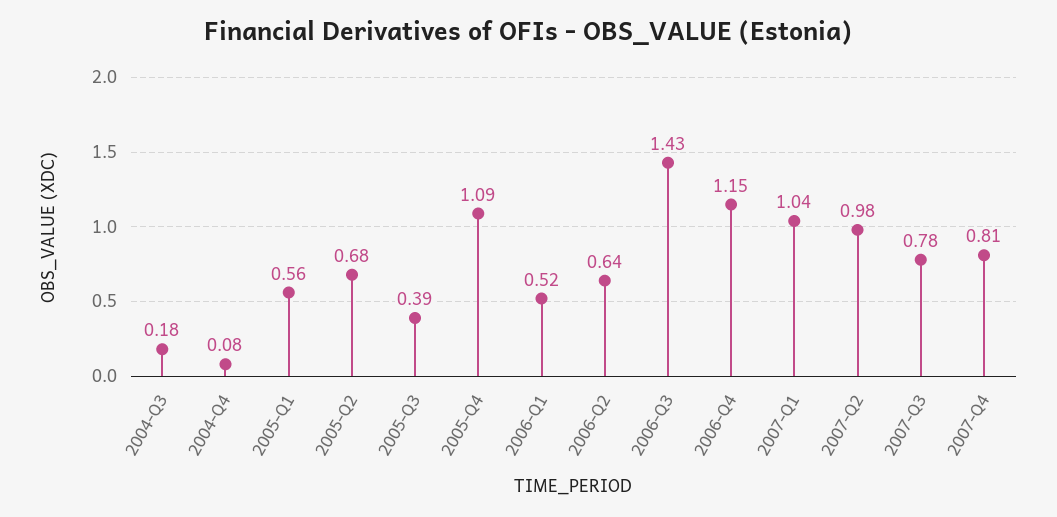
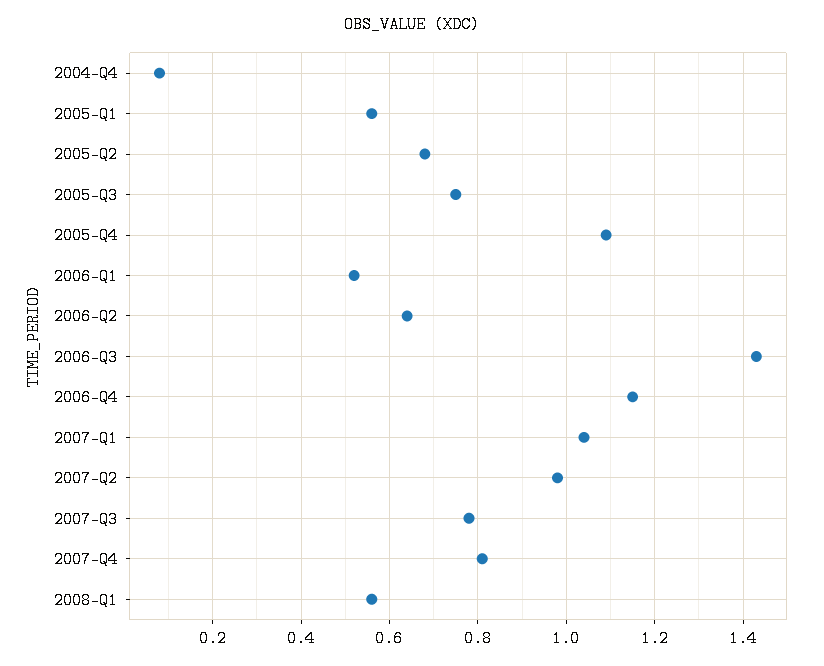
2004-Q3: 0.18 -> none
2005-Q3: 0.39 -> 0.75
2008-Q1: none -> 0.55

